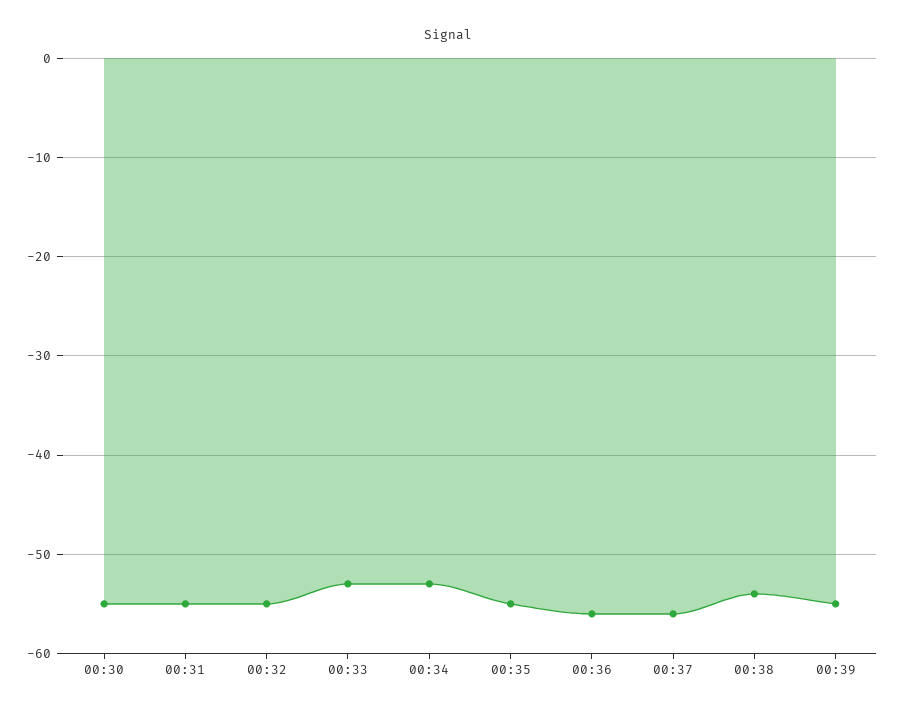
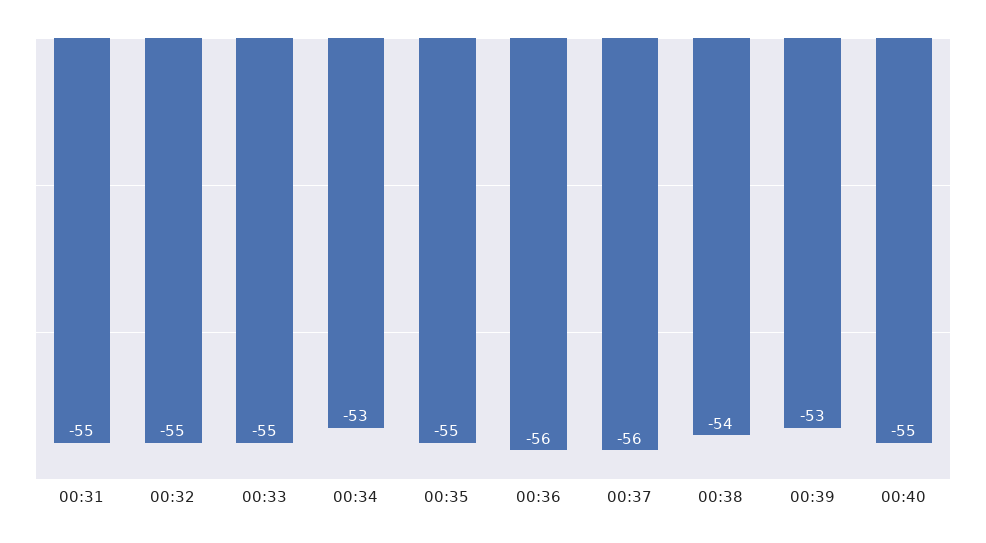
00:30: -55 -> none
00:33: -53 -> -55
00:39: -55 -> -53
00:40: none -> -55

